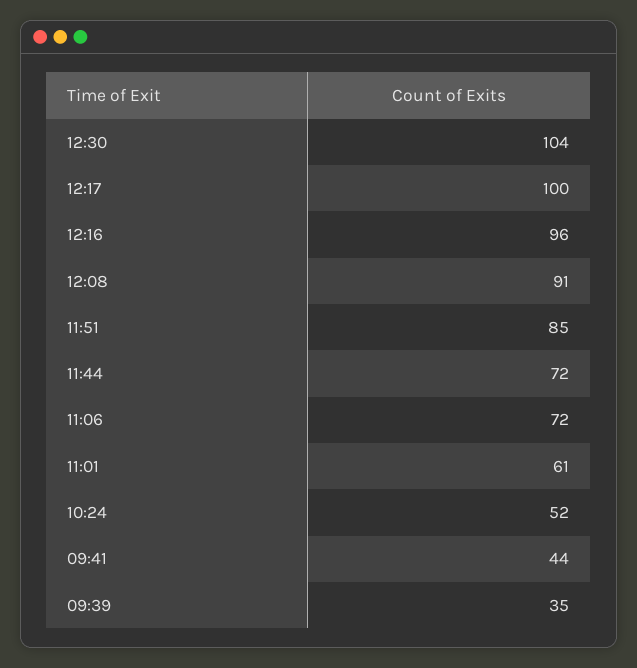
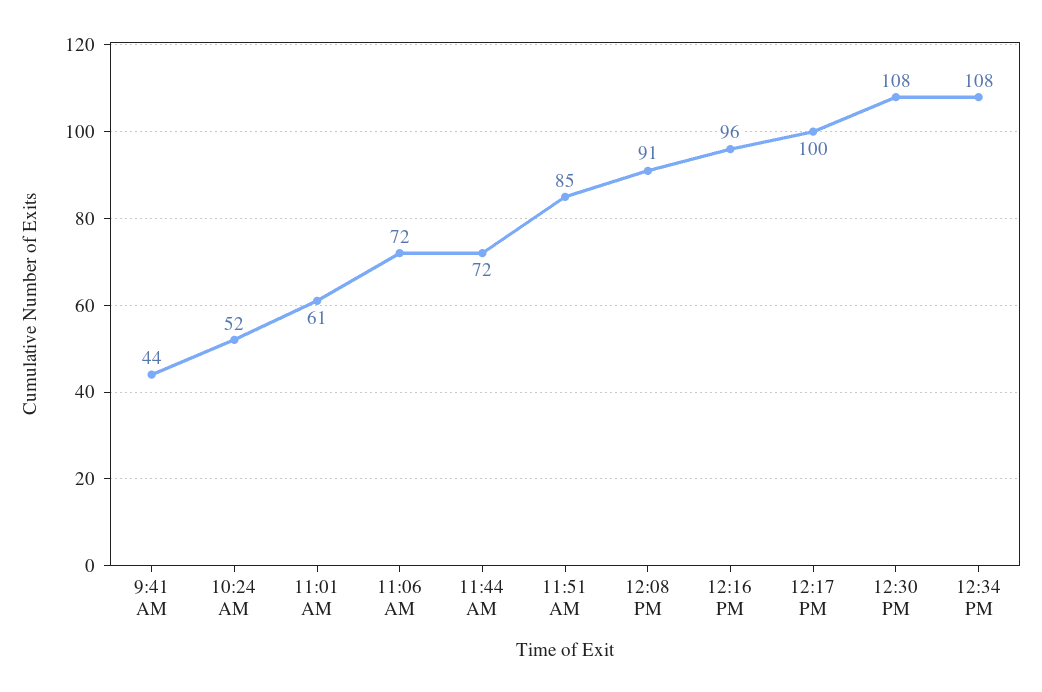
12:30: 104 -> 108
09:39: 35 -> none
12:34 PM: none -> 108

